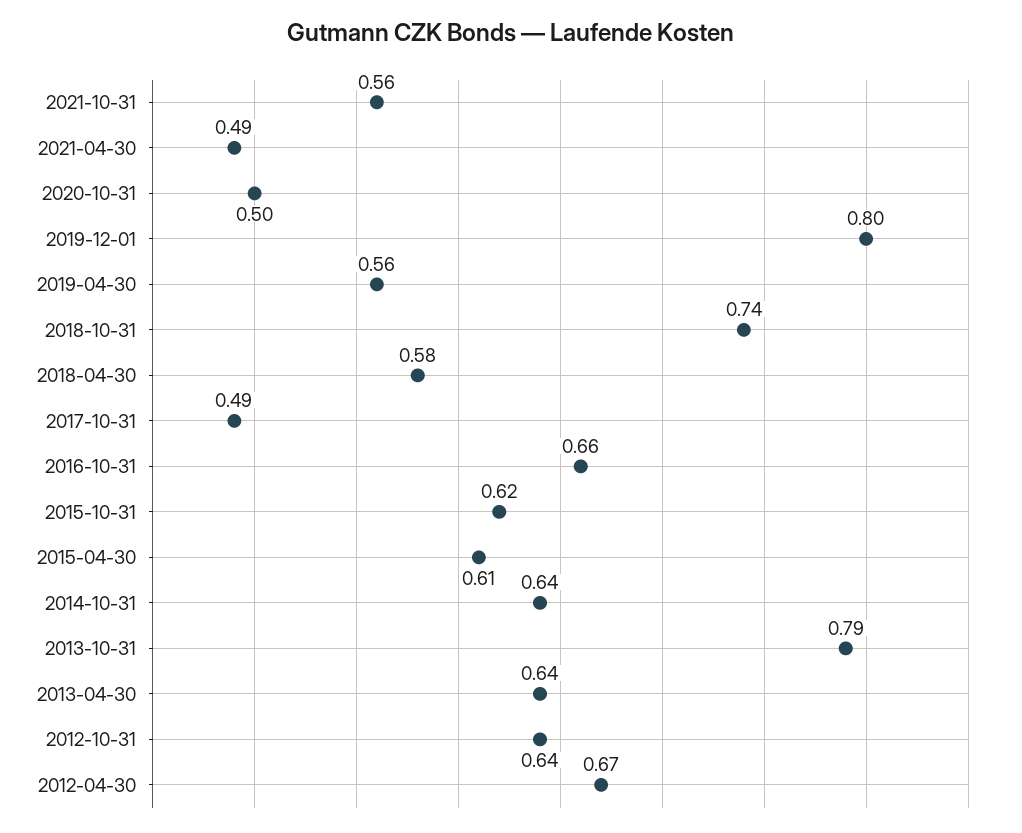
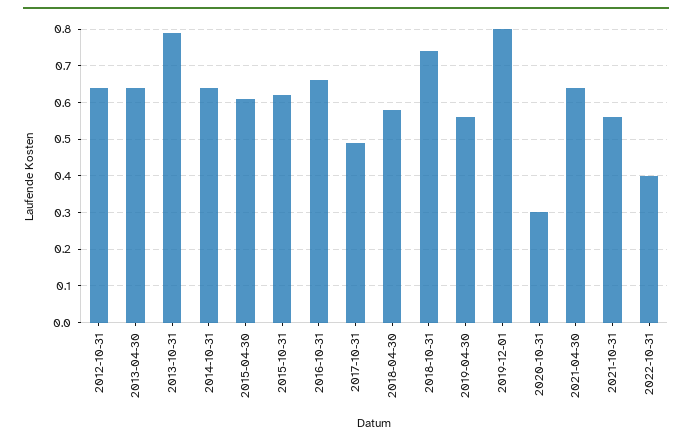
2021-04-30: 0.49 -> 0.65
2020-10-31: 0.5 -> 0.3
2012-04-30: 0.67 -> none
2022-10-31: none -> 0.4

